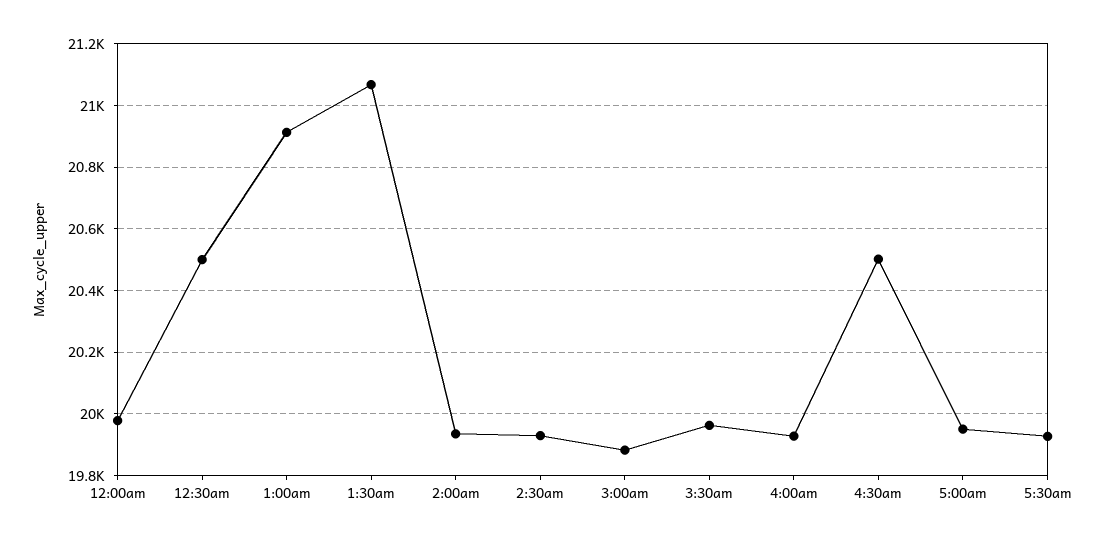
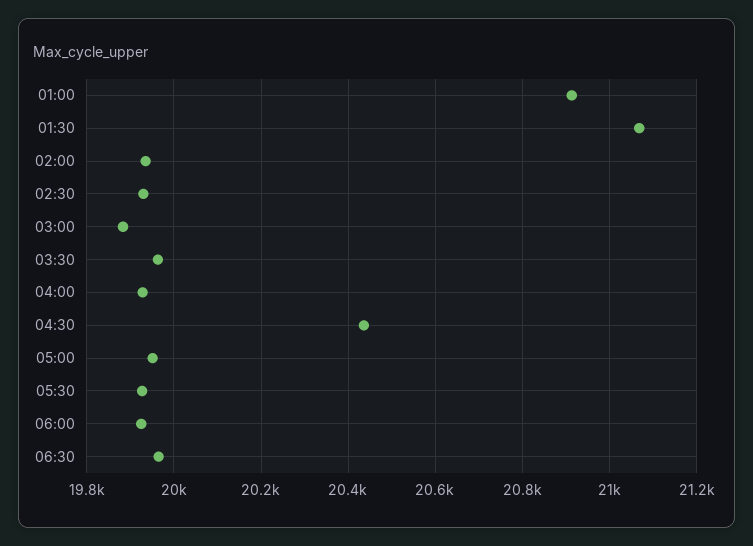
12:00am: 19980 -> none
12:30am: 20500 -> none
4:30am: 20500 -> 20440
06:00: none -> 19920
06:30: none -> 19960

